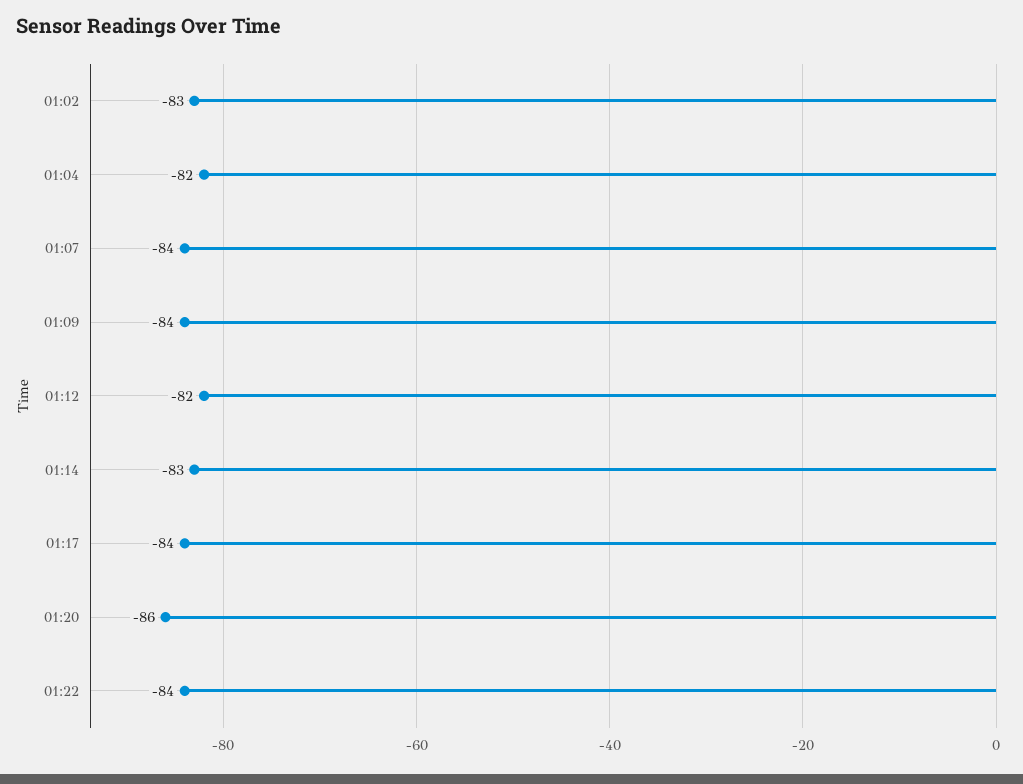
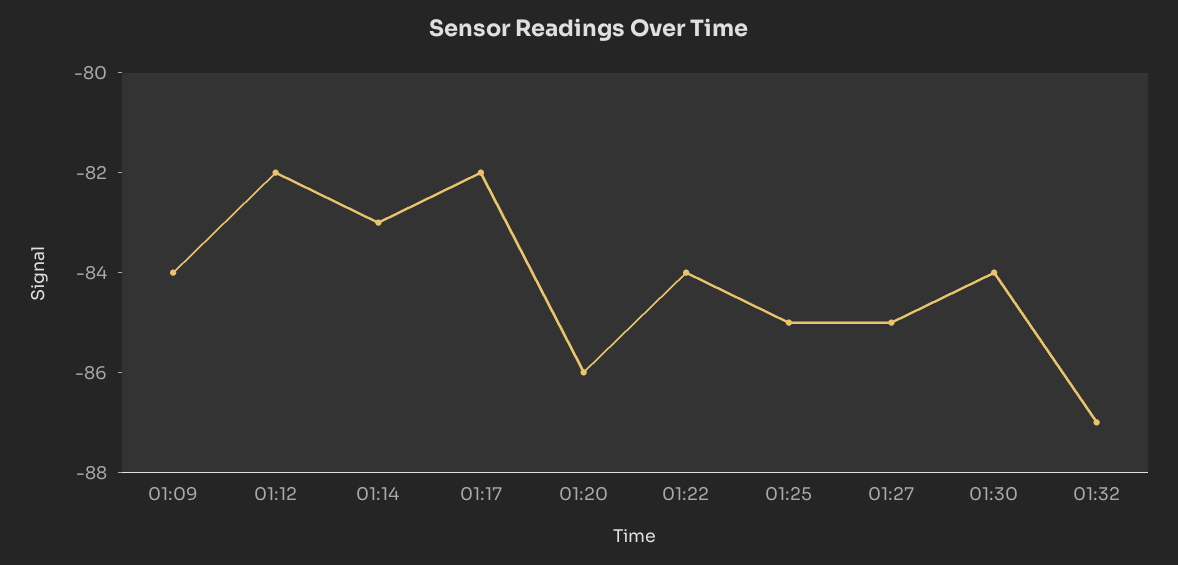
01:02: -83 -> none
01:04: -82 -> none
01:07: -84 -> none
01:17: -84 -> -82
01:25: none -> -85
01:27: none -> -85
01:30: none -> -84
01:32: none -> -87

